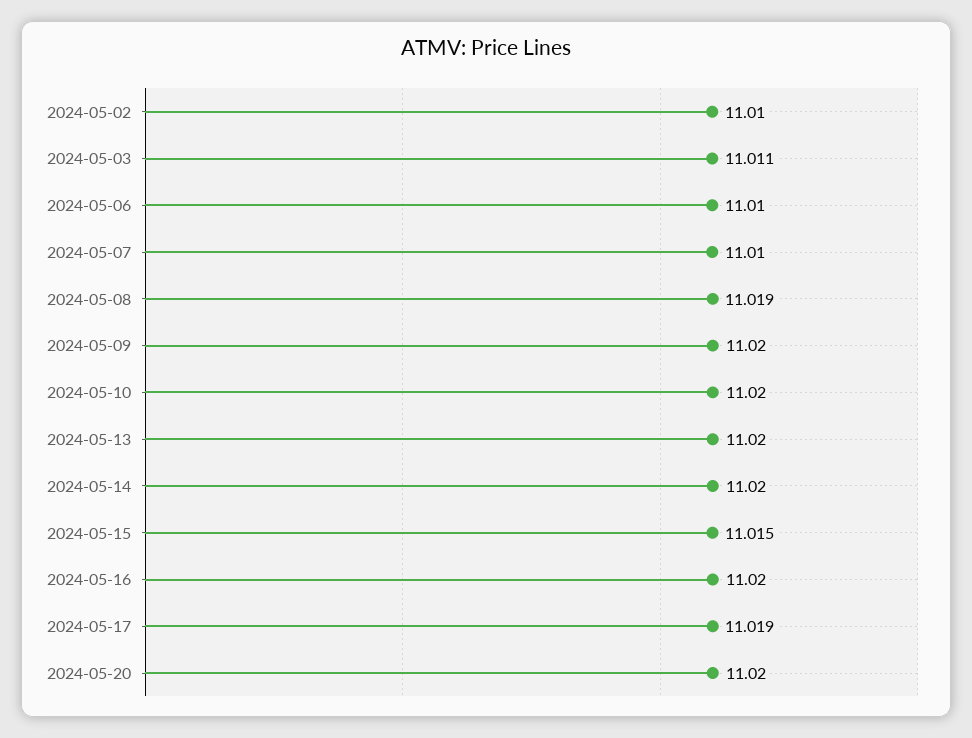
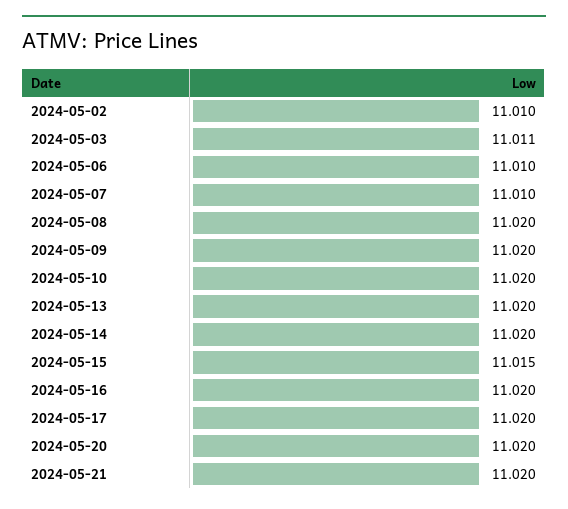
2024-05-08: 11.019 -> 11.02
2024-05-17: 11.019 -> 11.02
2024-05-21: none -> 11.02

